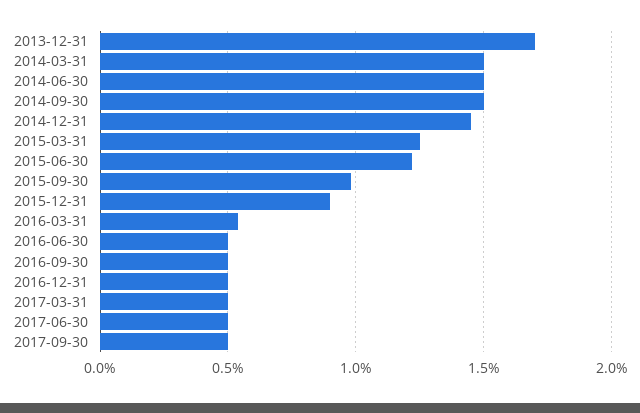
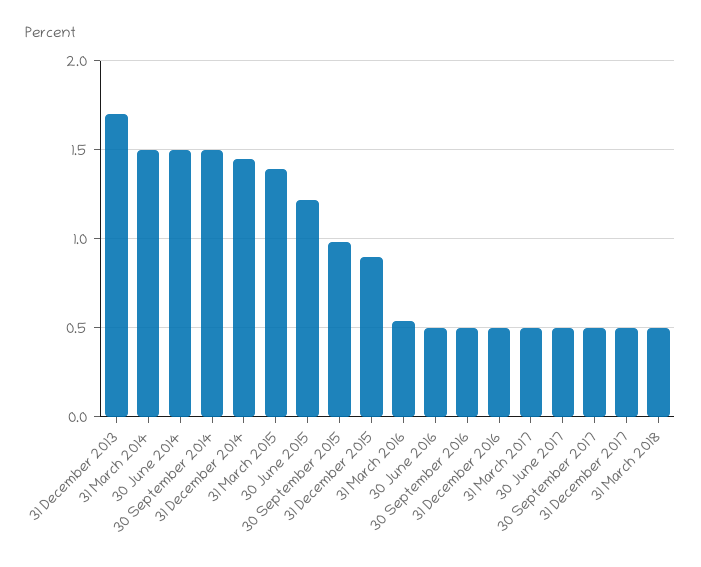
2015-03-31: 1.25 -> 1.4
31 December 2017: none -> 0.5
31 March 2018: none -> 0.5

